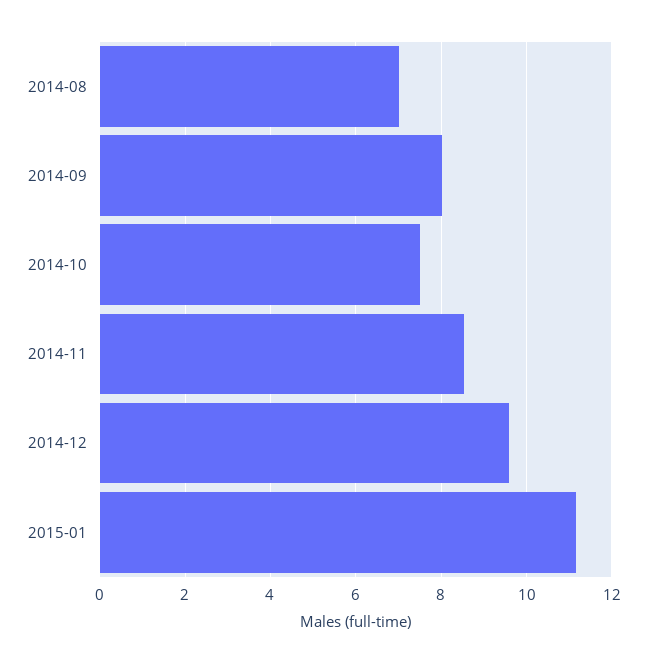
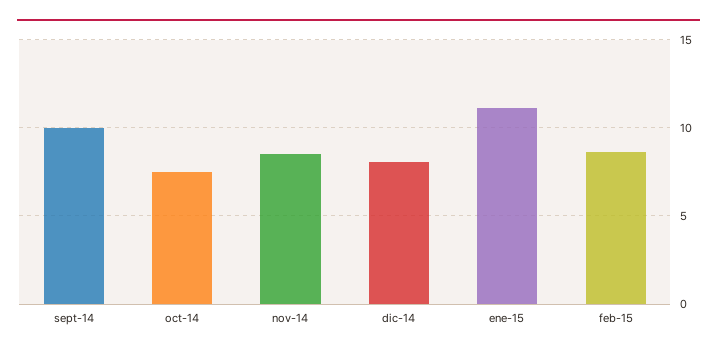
2014-08: 7 -> none
2014-09: 8 -> 10
2014-12: 9.6 -> 8
feb-15: none -> 8.5

